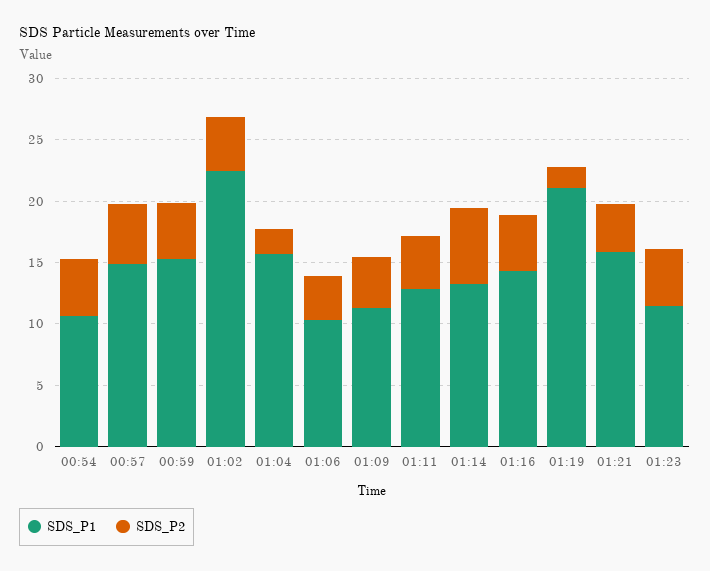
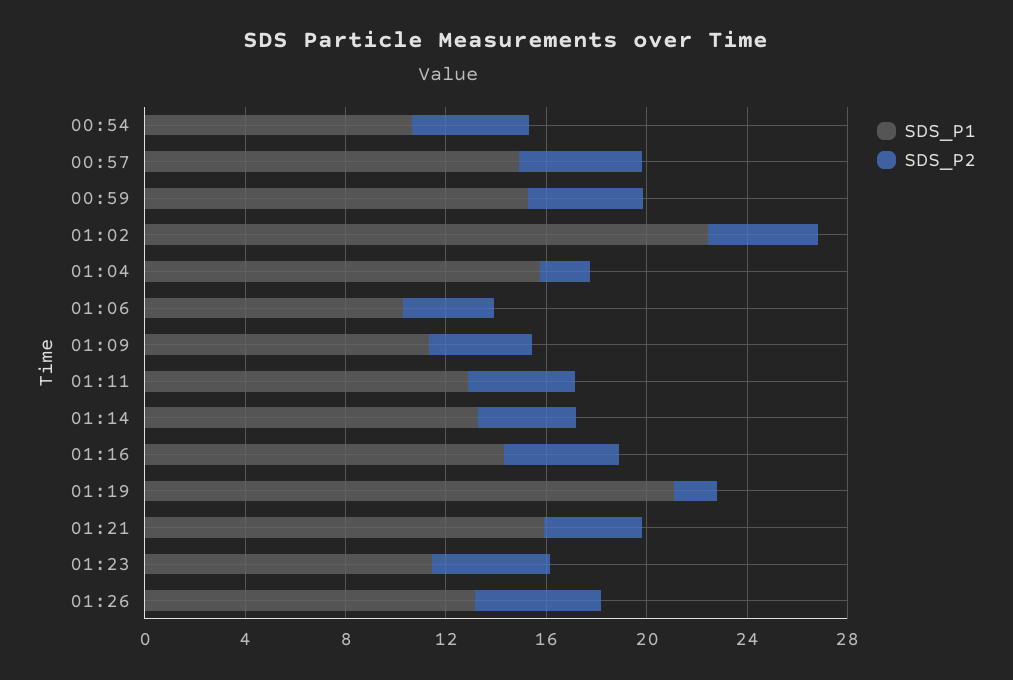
SDS_P2, 01:14: 6 -> 4
SDS_P1, 01:26: none -> 13
SDS_P2, 01:26: none -> 5

